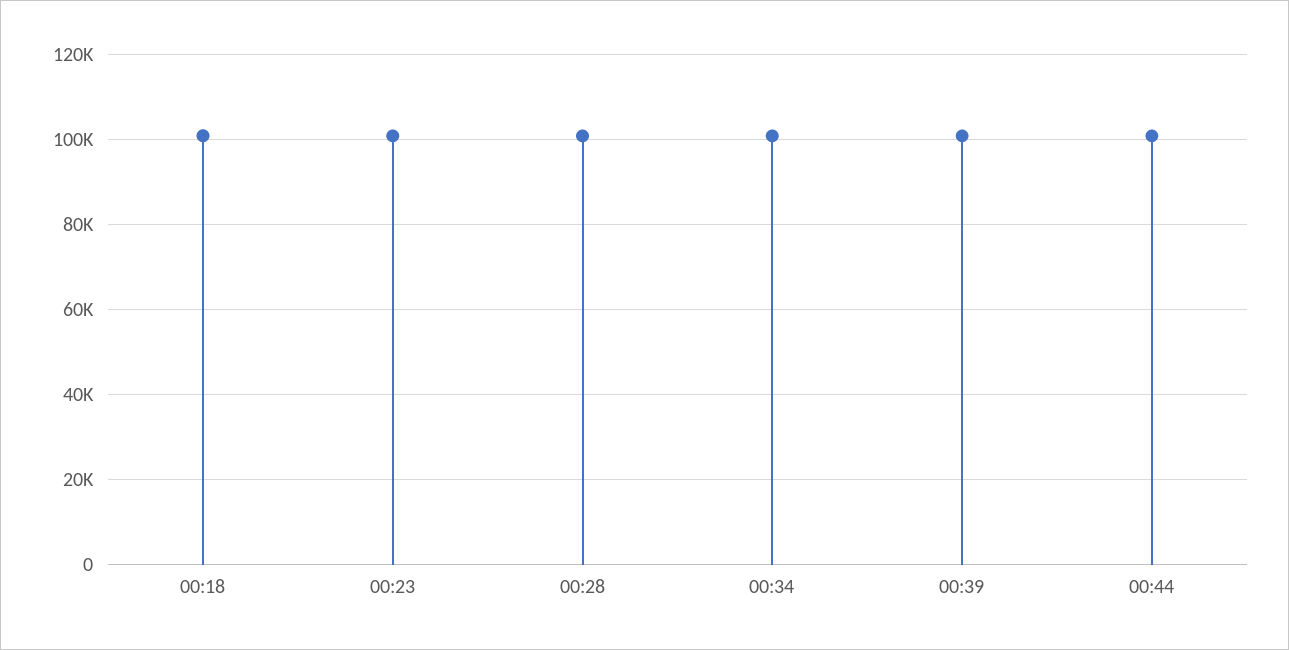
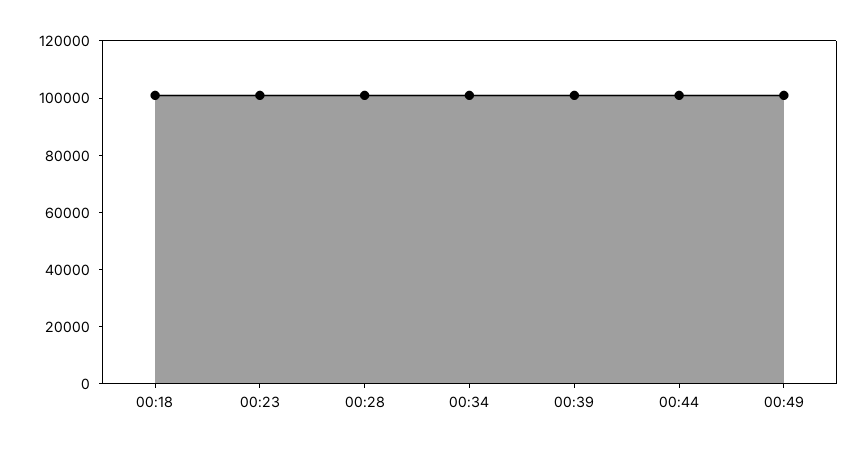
00:49: none -> 100000

